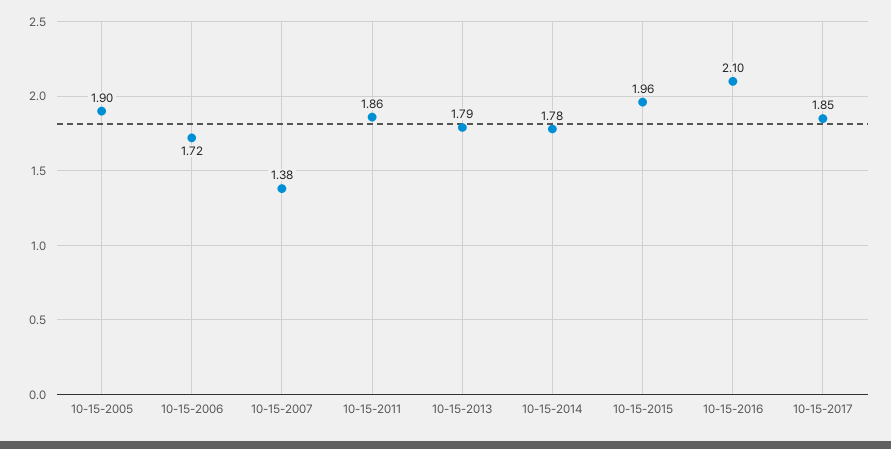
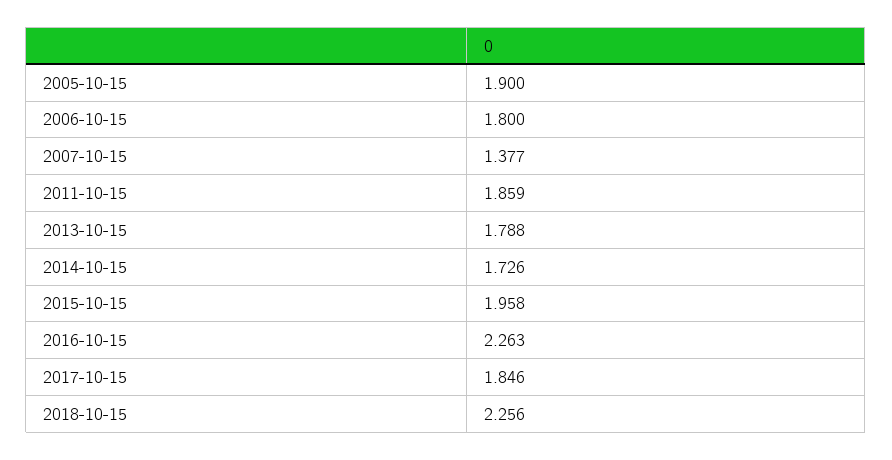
10-15-2006: 1.72 -> 1.8
10-15-2014: 1.78 -> 1.726
10-15-2016: 2.1 -> 2.263
2018-10-15: none -> 2.256

